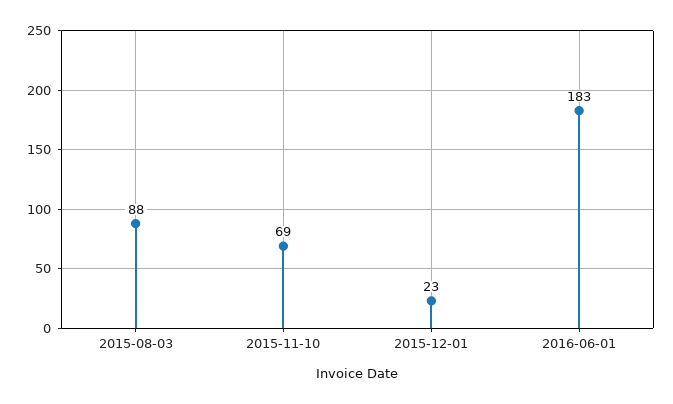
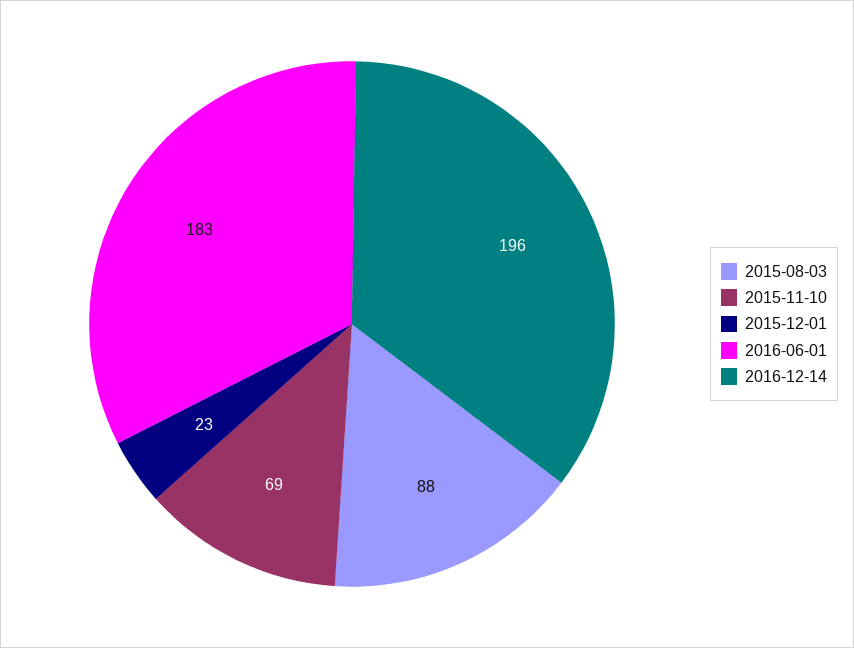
2016-12-14: none -> 196

